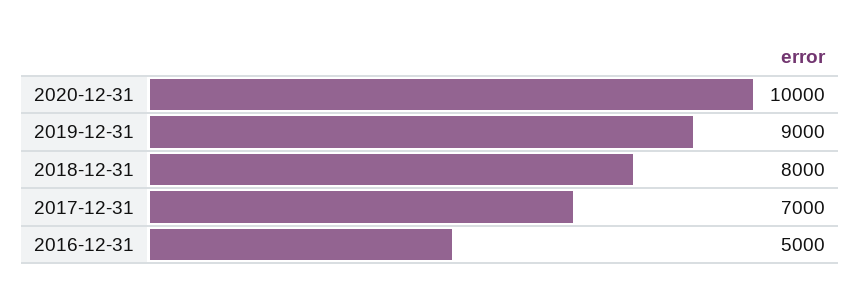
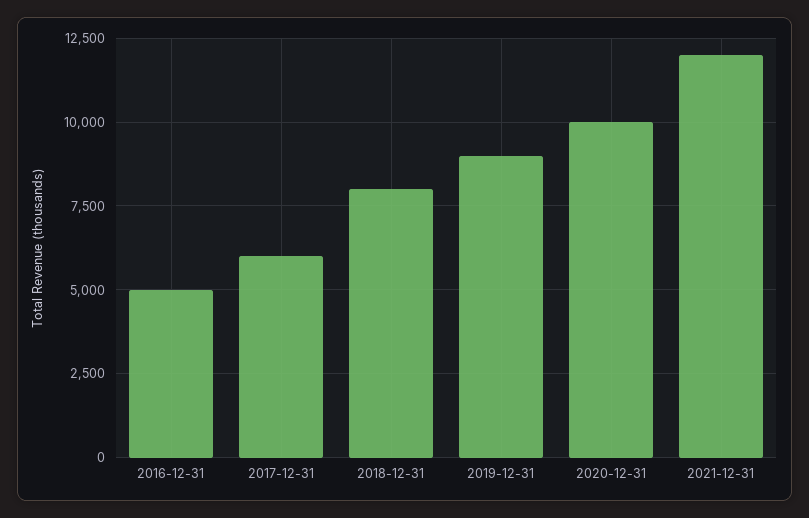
2017-12-31: 7000 -> 6000
2021-12-31: none -> 12000

